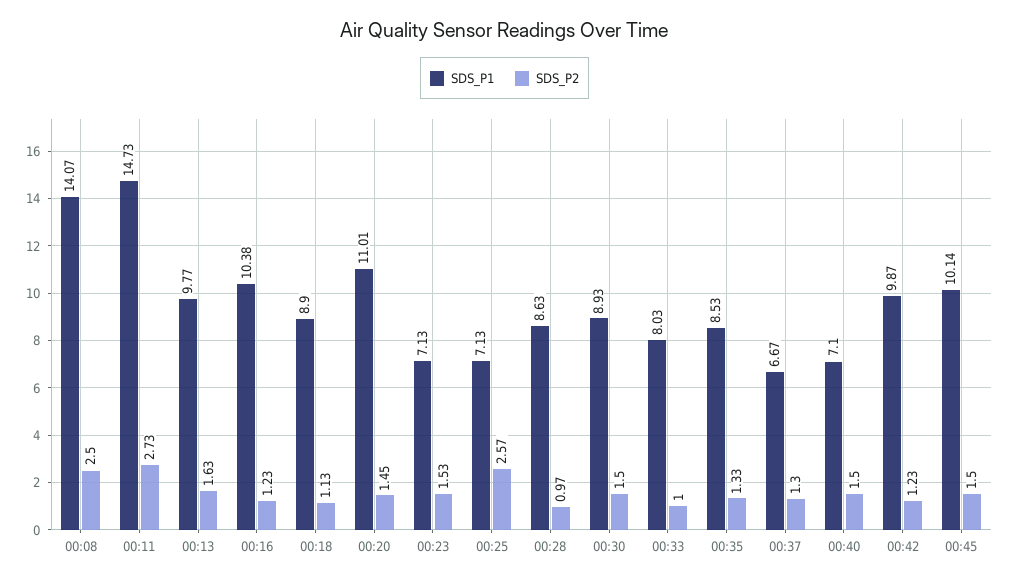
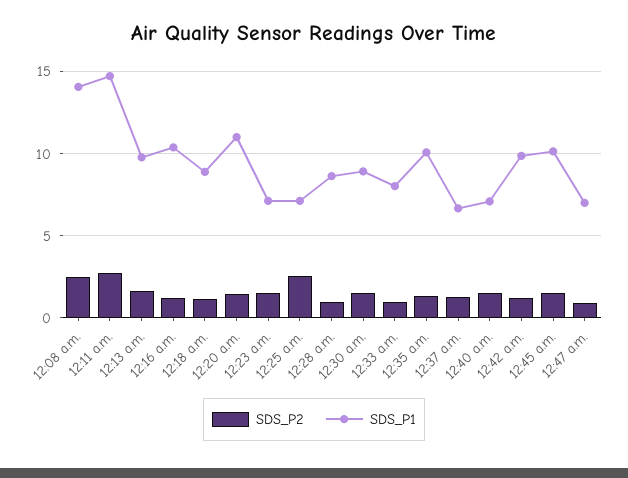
SDS_P1, 00:35: 8.53 -> 10
SDS_P2, 12:47 a.m.: none -> 1
SDS_P1, 12:47 a.m.: none -> 7

